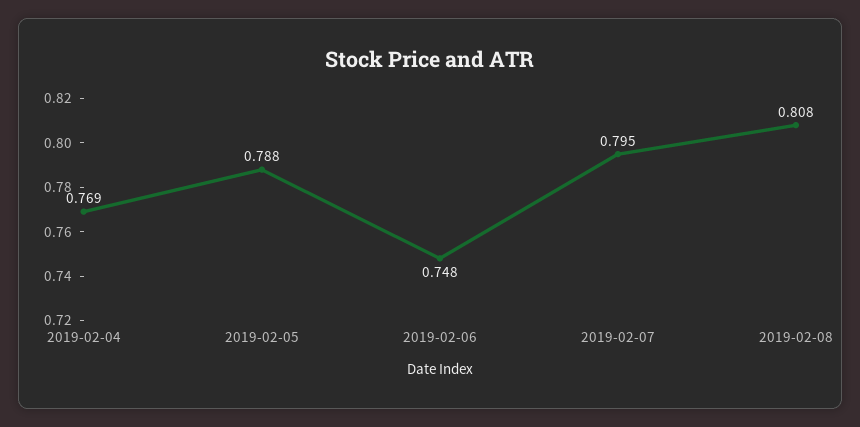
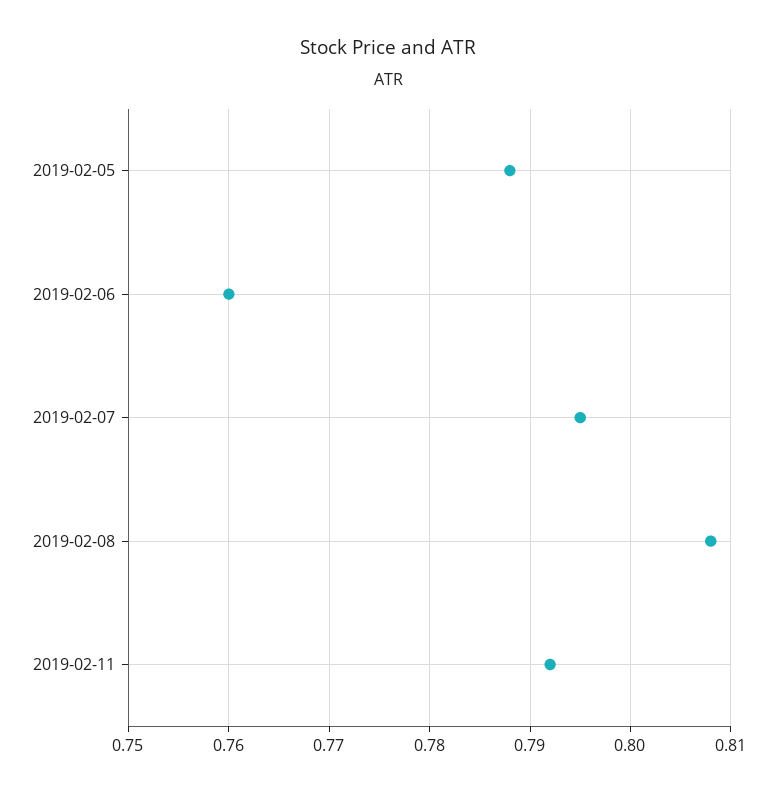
2019-02-04: 0.769 -> none
2019-02-06: 0.748 -> 0.76
2019-02-11: none -> 0.792

